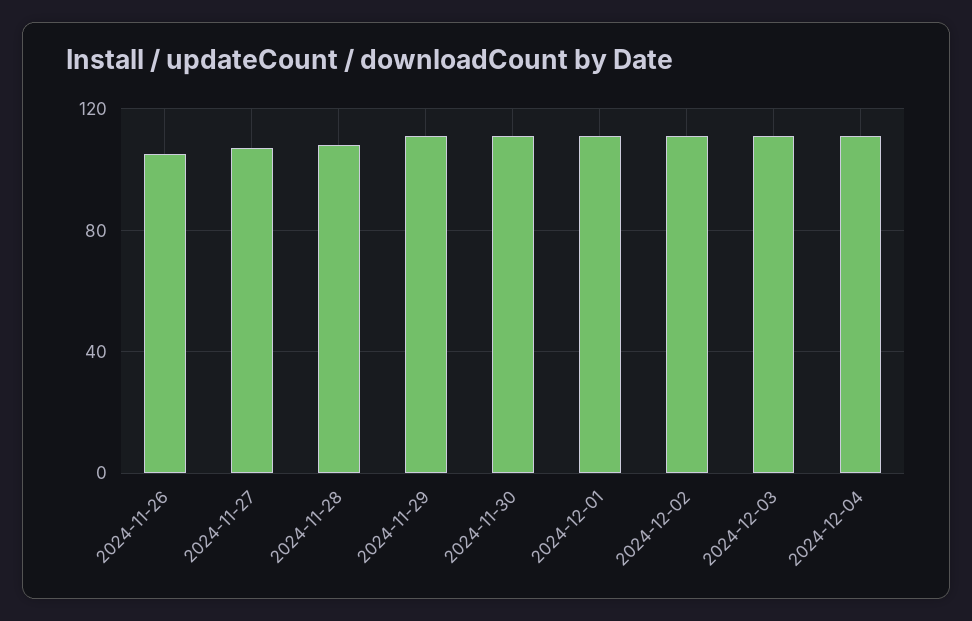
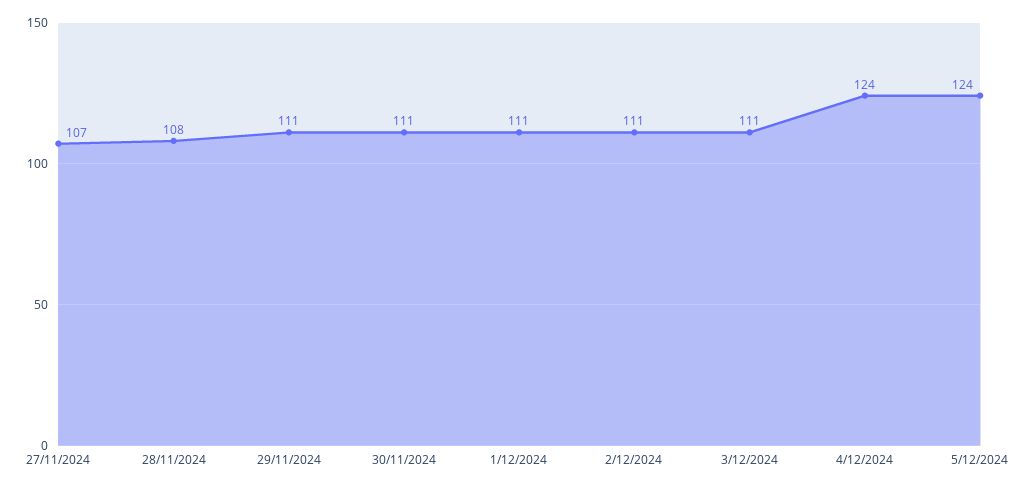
2024-11-26: 105 -> none
2024-12-04: 110 -> 124
5/12/2024: none -> 124

